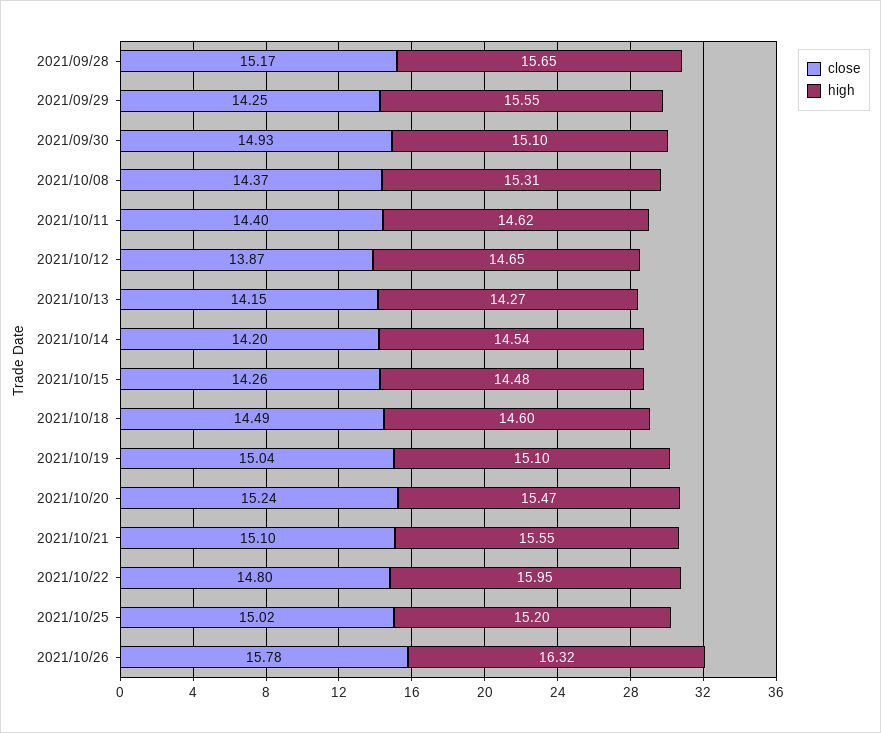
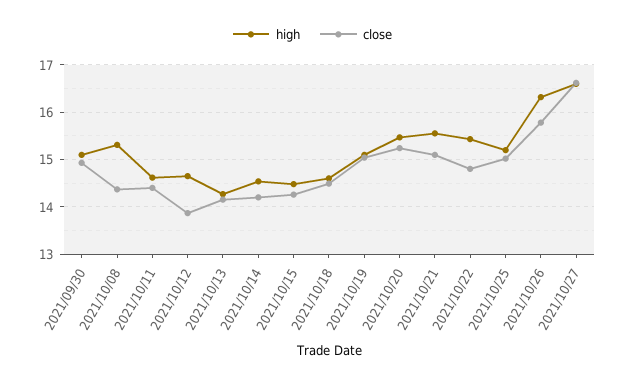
close, 2021/09/28: 15.17 -> none
high, 2021/09/28: 15.65 -> none
close, 2021/09/29: 14.25 -> none
high, 2021/09/29: 15.55 -> none
high, 2021/10/22: 15.95 -> 15.4
high, 2021/10/27: none -> 16.6
close, 2021/10/27: none -> 16.6

